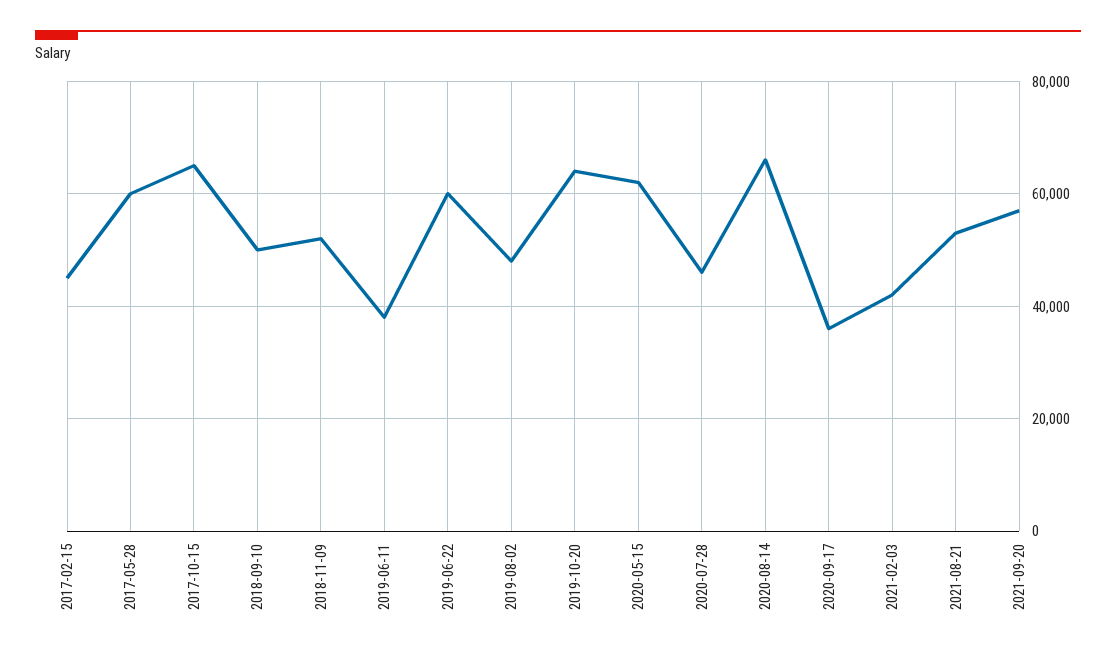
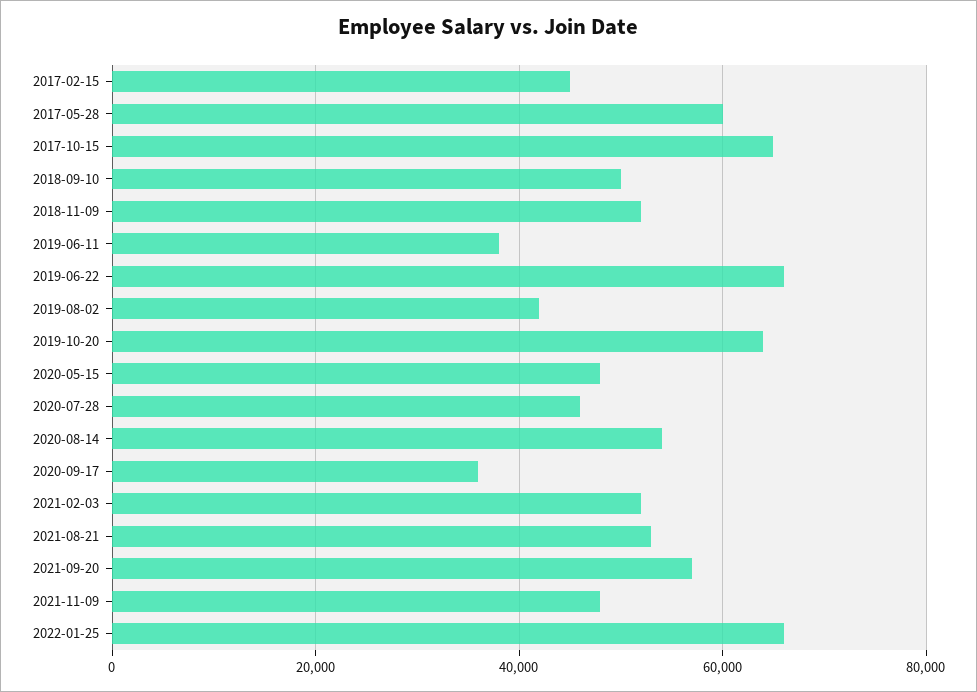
2019-06-22: 60000 -> 66000
2019-08-02: 48000 -> 42000
2020-05-15: 62000 -> 48000
2020-08-14: 66000 -> 54000
2021-02-03: 42000 -> 52000
2021-11-09: none -> 48000
2022-01-25: none -> 66000

